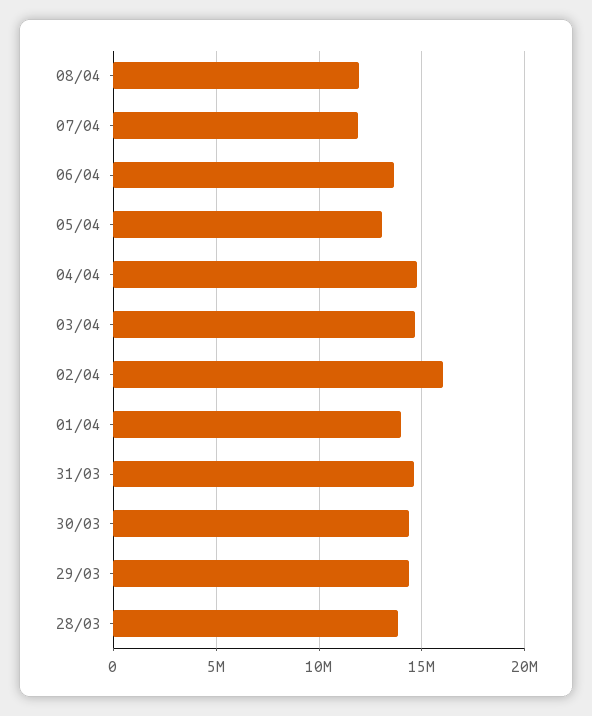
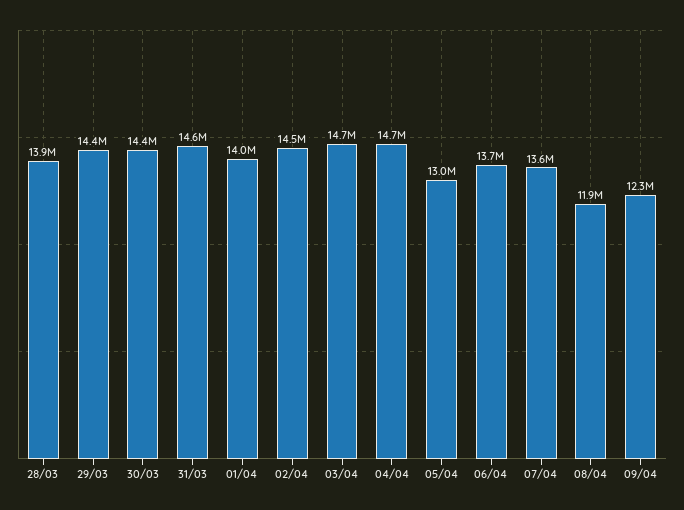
07/04: 12000000 -> 13600000
02/04: 16000000 -> 14500000
09/04: none -> 12300000

